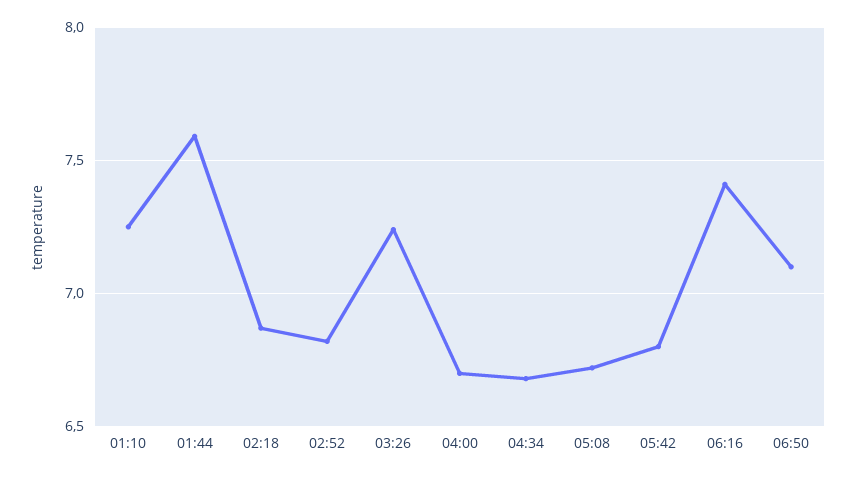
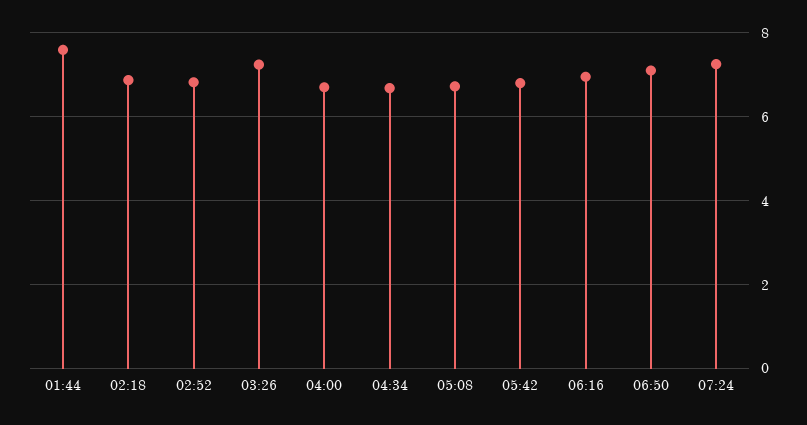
01:10: 7.25 -> none
06:16: 7.4 -> 7
07:24: none -> 7.2

